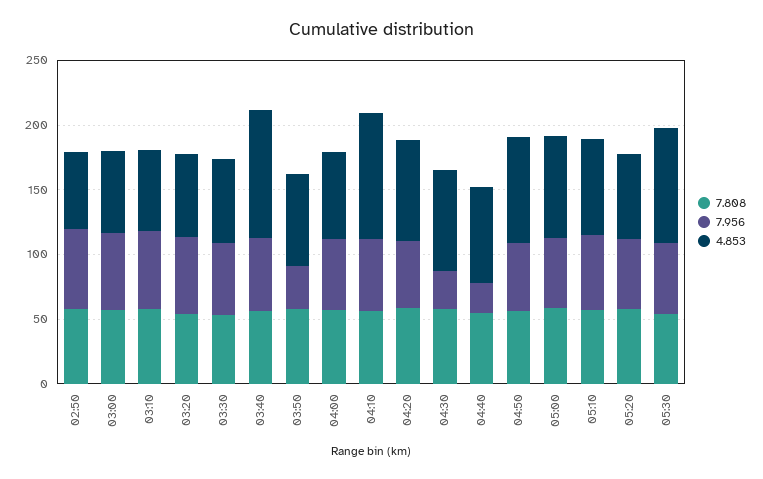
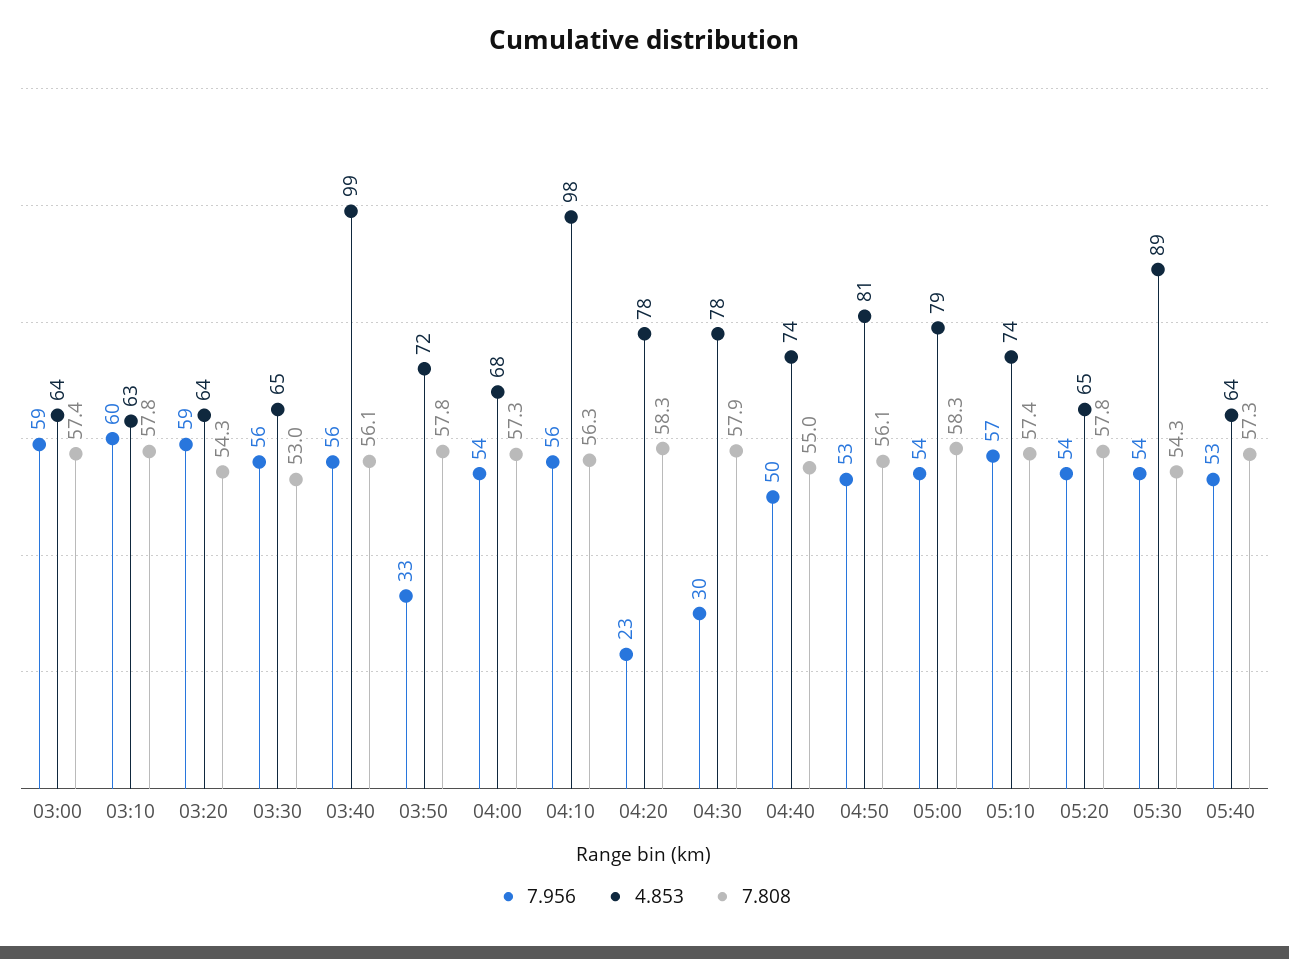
7.808, 02:50: 60 -> none
7.956, 02:50: 60 -> none
4.853, 02:50: 60 -> none
7.956, 04:20: 50 -> 23
7.956, 04:40: 20 -> 50
7.956, 05:40: none -> 53
4.853, 05:40: none -> 64
7.808, 05:40: none -> 57.3

